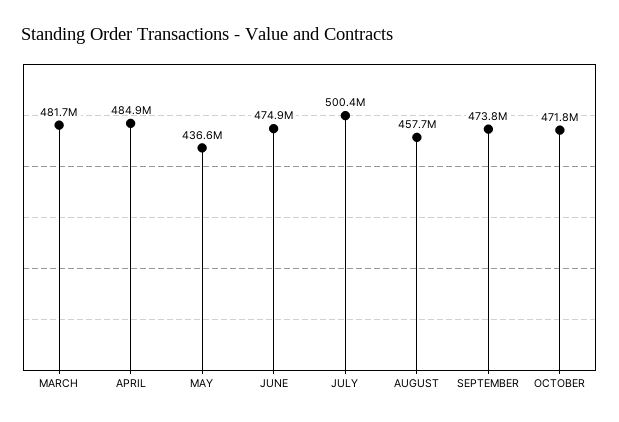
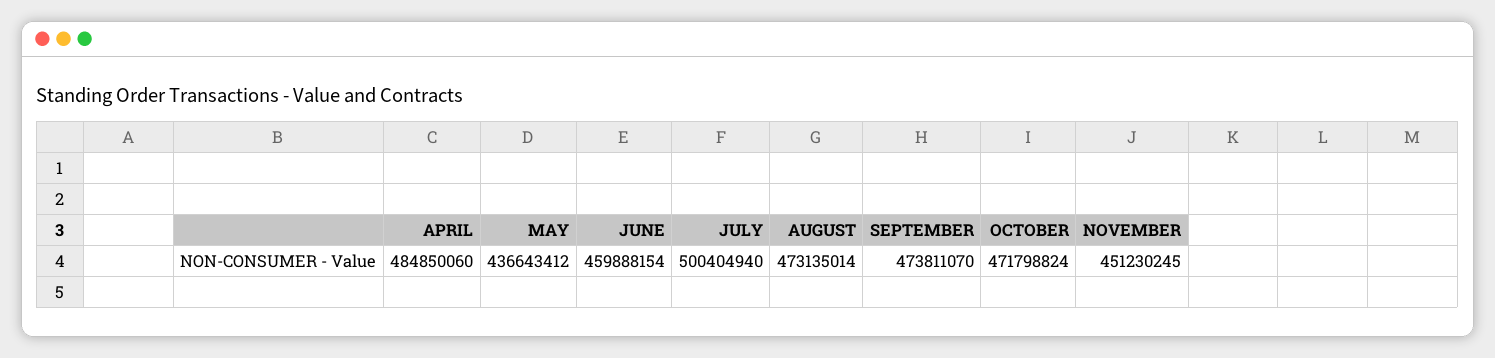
MARCH: 481700000 -> none
JUNE: 474900000 -> 459888154
AUGUST: 457700000 -> 473135014
NOVEMBER: none -> 451230245

